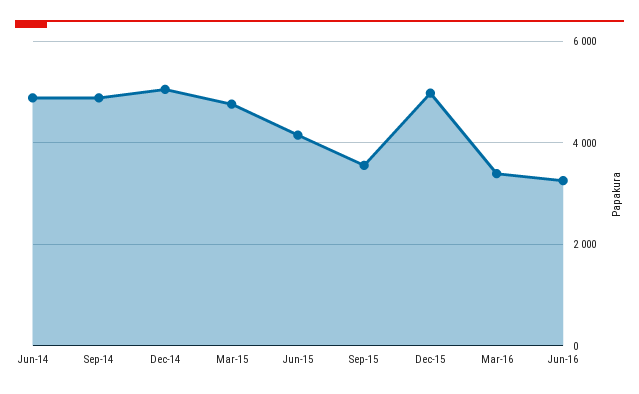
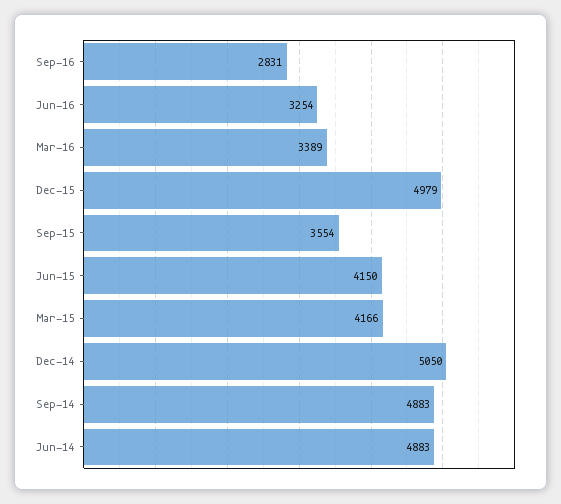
Mar-15: 4800 -> 4166
Sep-16: none -> 2831

